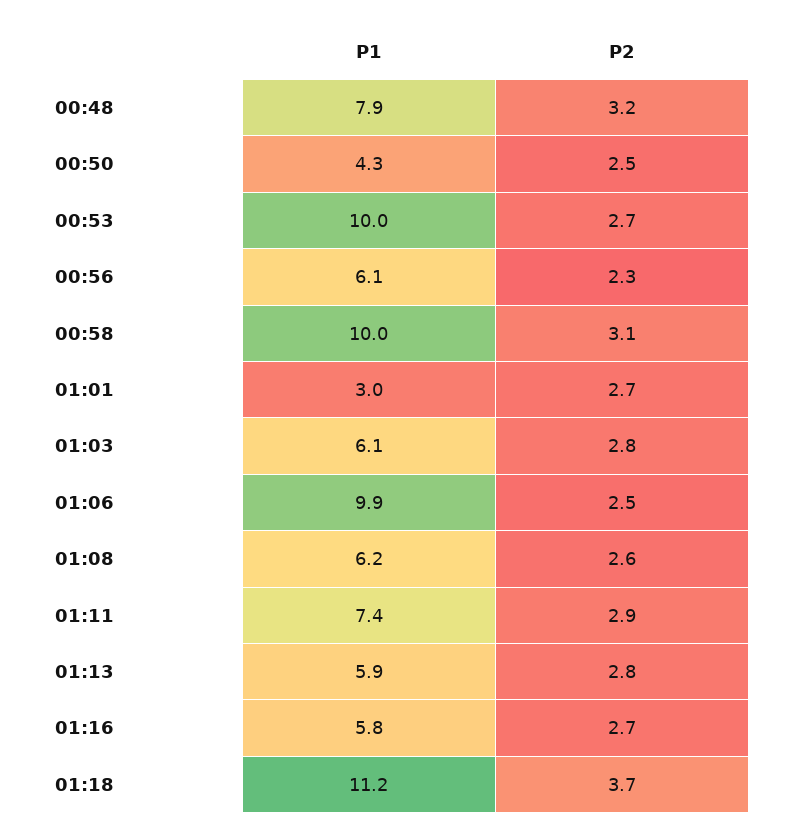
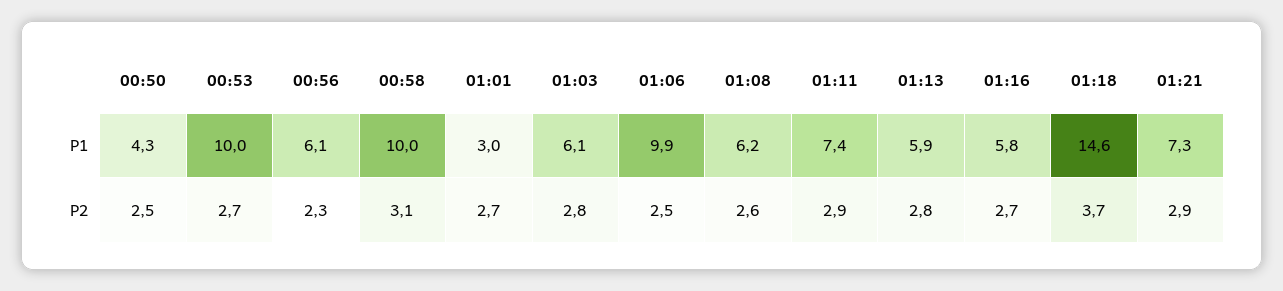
P1, 00:48: 7.9 -> none
P2, 00:48: 3.2 -> none
P1, 01:18: 11.2 -> 14.6
P1, 01:21: none -> 7.3
P2, 01:21: none -> 2.9

